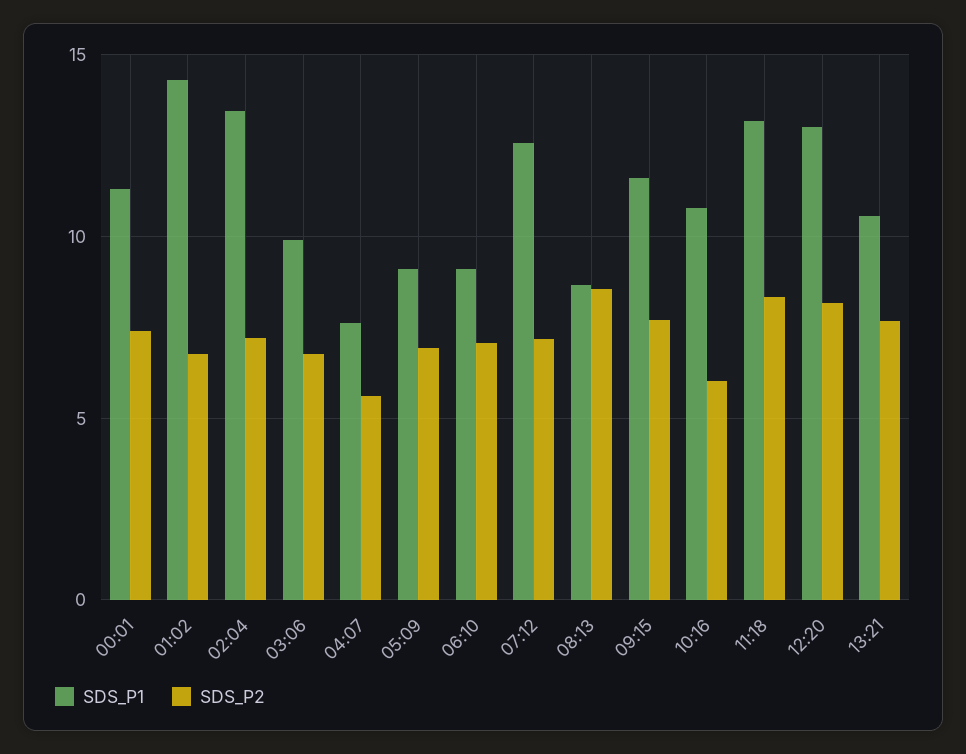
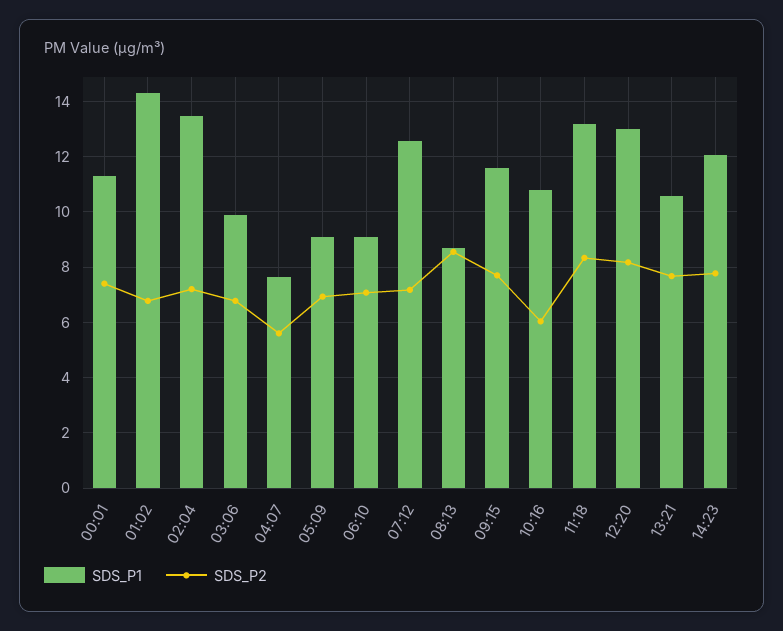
SDS_P1, 14:23: none -> 12
SDS_P2, 14:23: none -> 7.75

